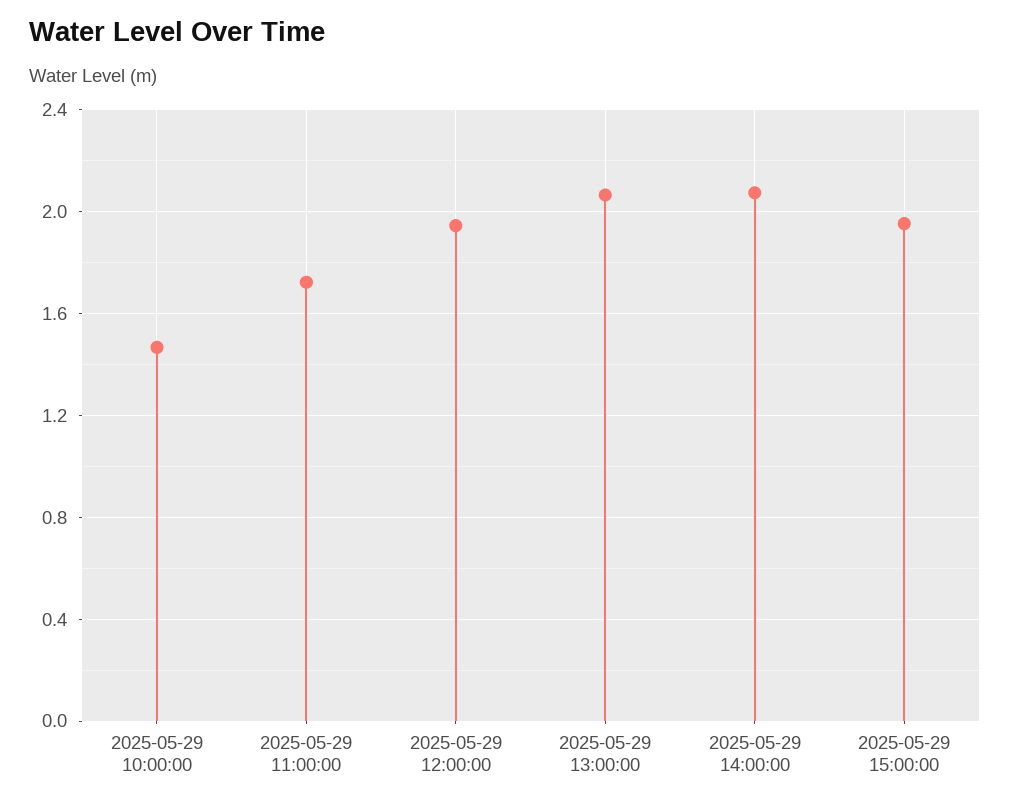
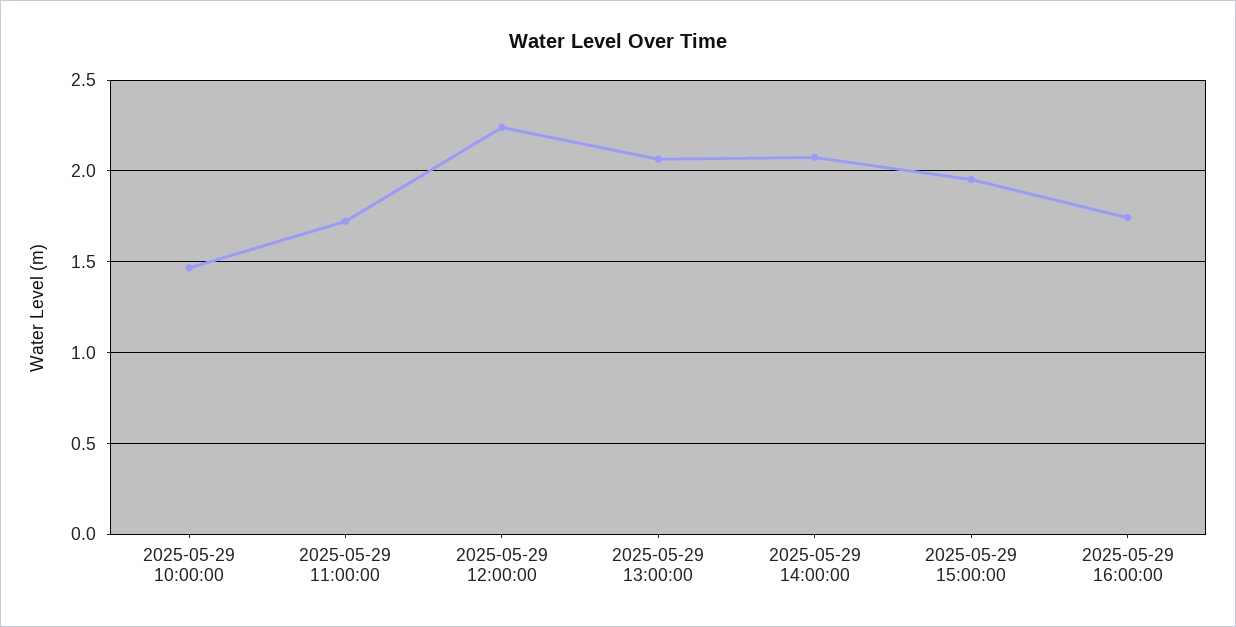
2025-05-29 12:00:00: 1.95 -> 2.25
2025-05-29 16:00:00: none -> 1.75

